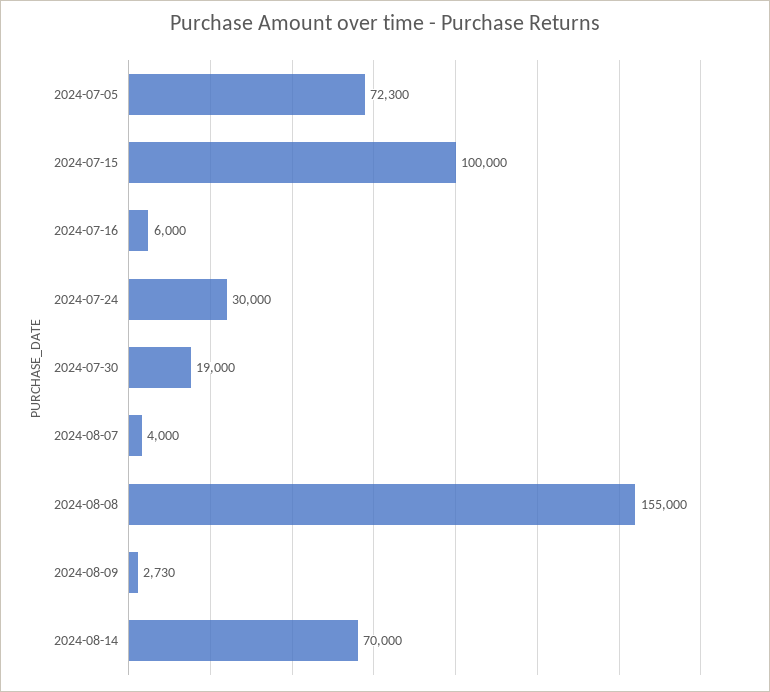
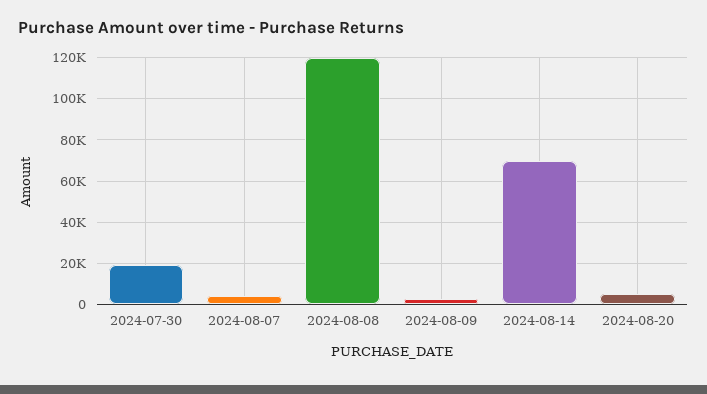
2024-07-05: 72300 -> none
2024-07-15: 100000 -> none
2024-07-16: 6000 -> none
2024-07-24: 30000 -> none
2024-08-08: 155000 -> 120000
2024-08-20: none -> 5000

